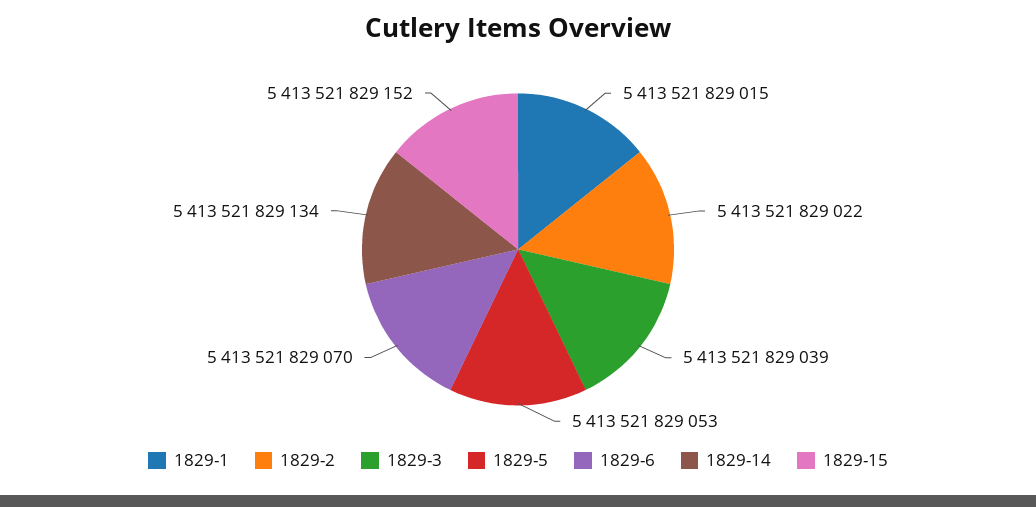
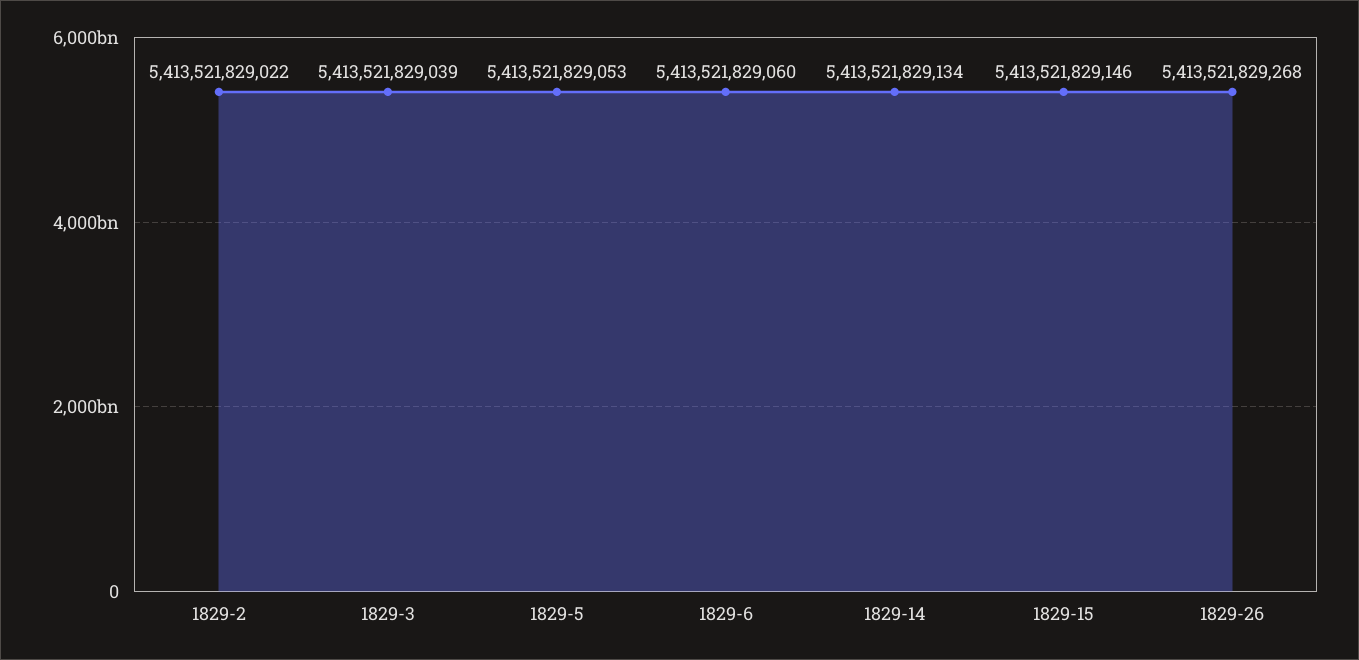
1829-1: 5413521829015 -> none
1829-6: 5413521829070 -> 5413521829060
1829-15: 5413521829152 -> 5413521829146
1829-26: none -> 5413521829268

